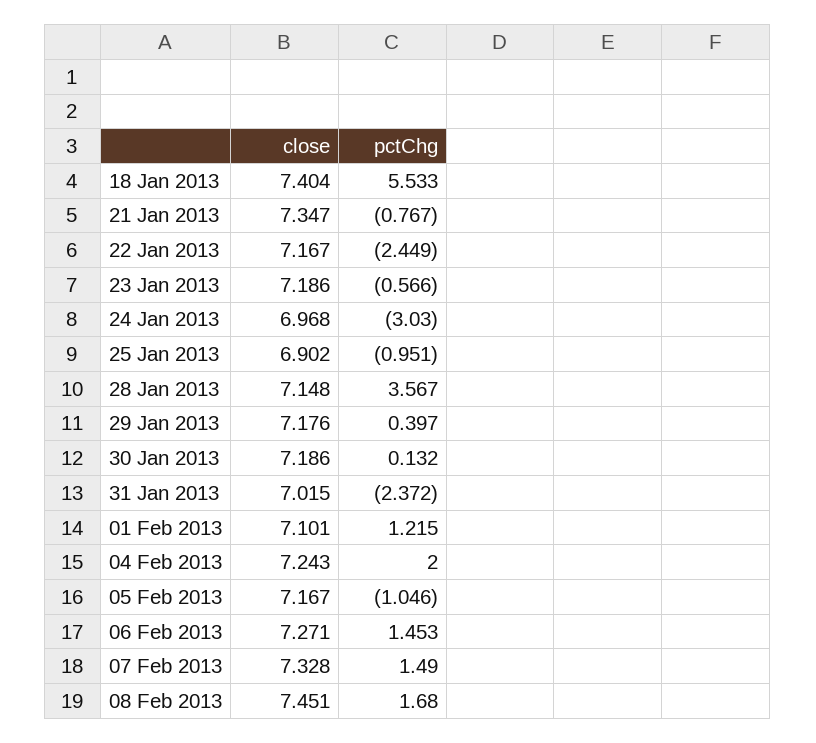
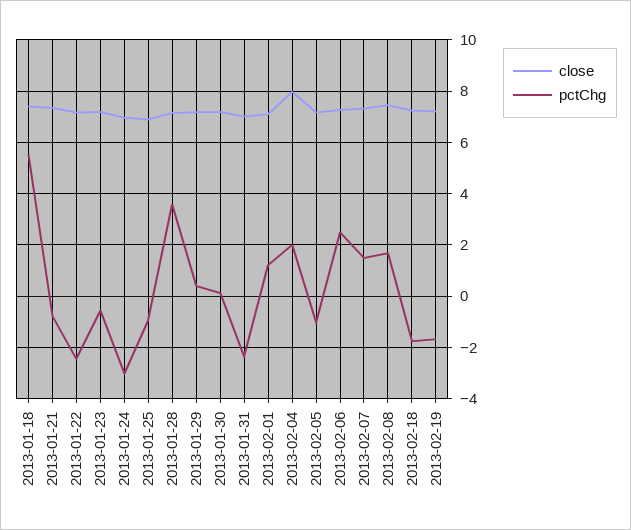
close, 04 Feb 2013: 7.243 -> 8
pctChg, 06 Feb 2013: 1.453 -> 2.5
close, 2013-02-18: none -> 7.25
pctChg, 2013-02-18: none -> -1.75
close, 2013-02-19: none -> 7.25
pctChg, 2013-02-19: none -> -1.75

